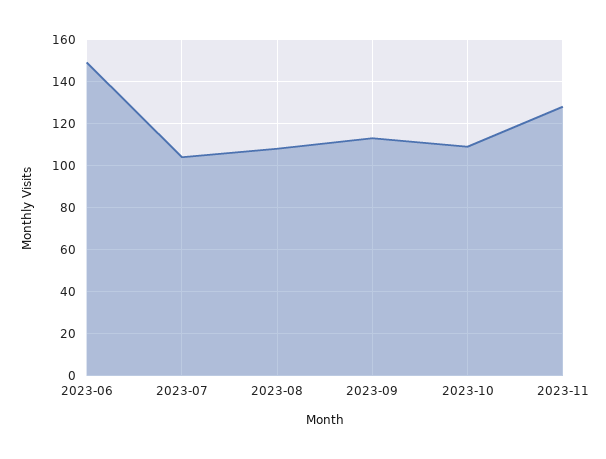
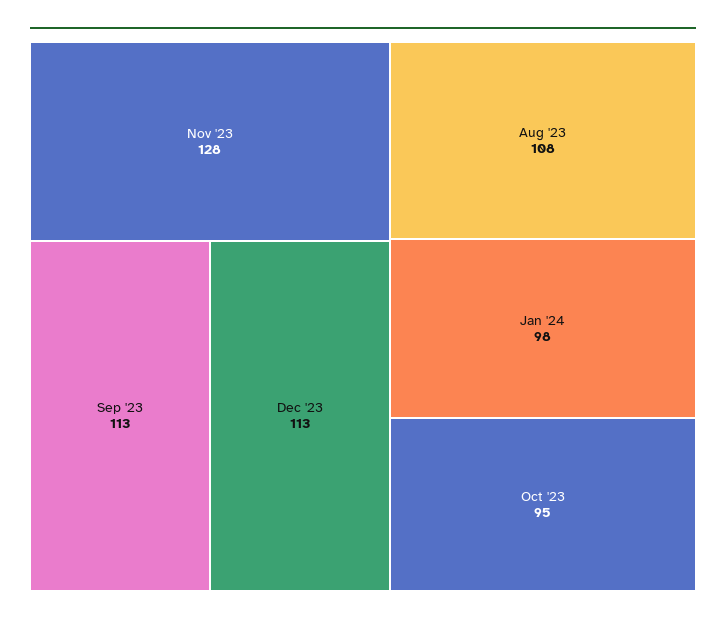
2023-06: 150 -> none
2023-07: 105 -> none
2023-10: 110 -> 95
Dec '23: none -> 113
Jan '24: none -> 98

